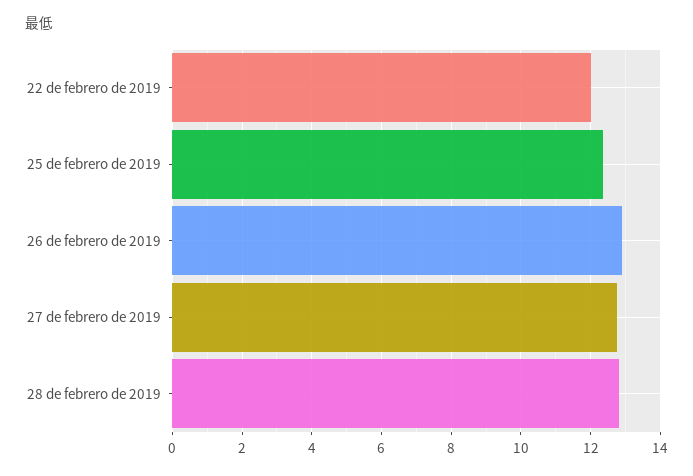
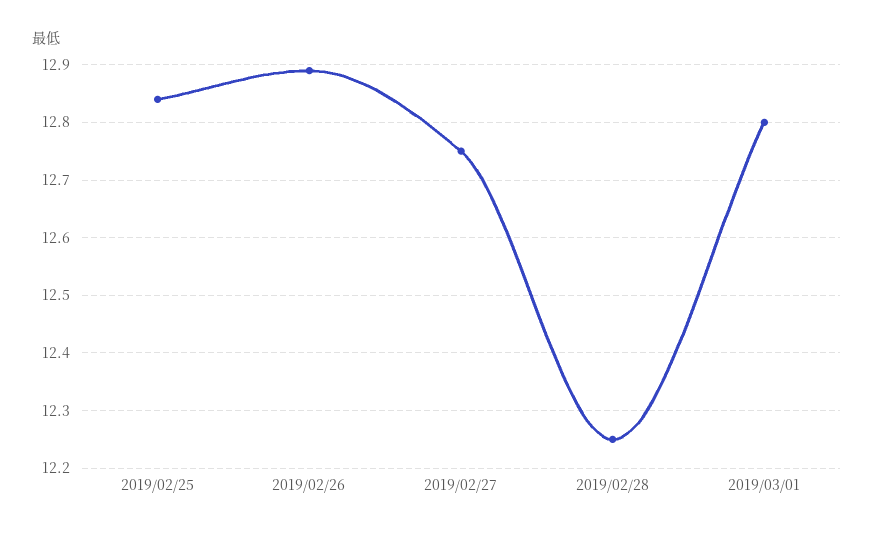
22 de febrero de 2019: 12 -> none
25 de febrero de 2019: 12.4 -> 12.85
28 de febrero de 2019: 12.8 -> 12.25
2019/03/01: none -> 12.8

